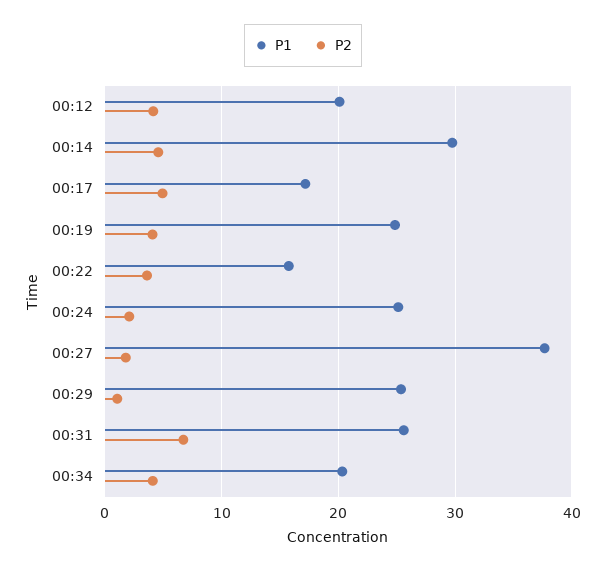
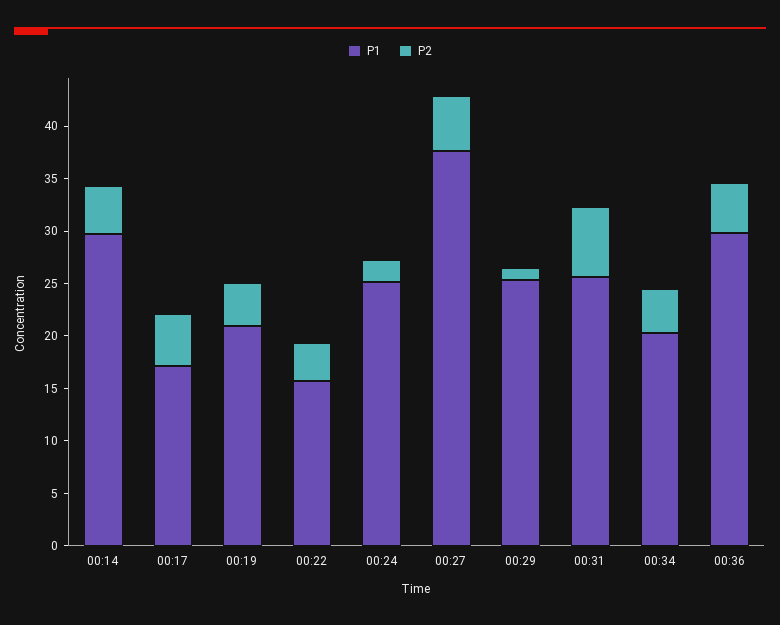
P1, 00:12: 20 -> none
P2, 00:12: 4 -> none
P1, 00:19: 25 -> 21
P2, 00:27: 2 -> 5
P1, 00:36: none -> 30
P2, 00:36: none -> 5

